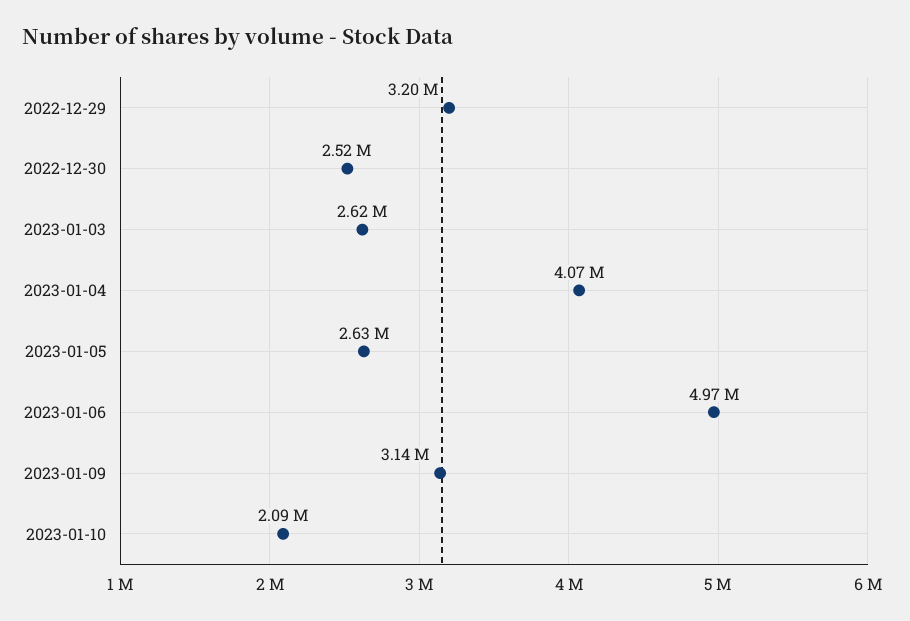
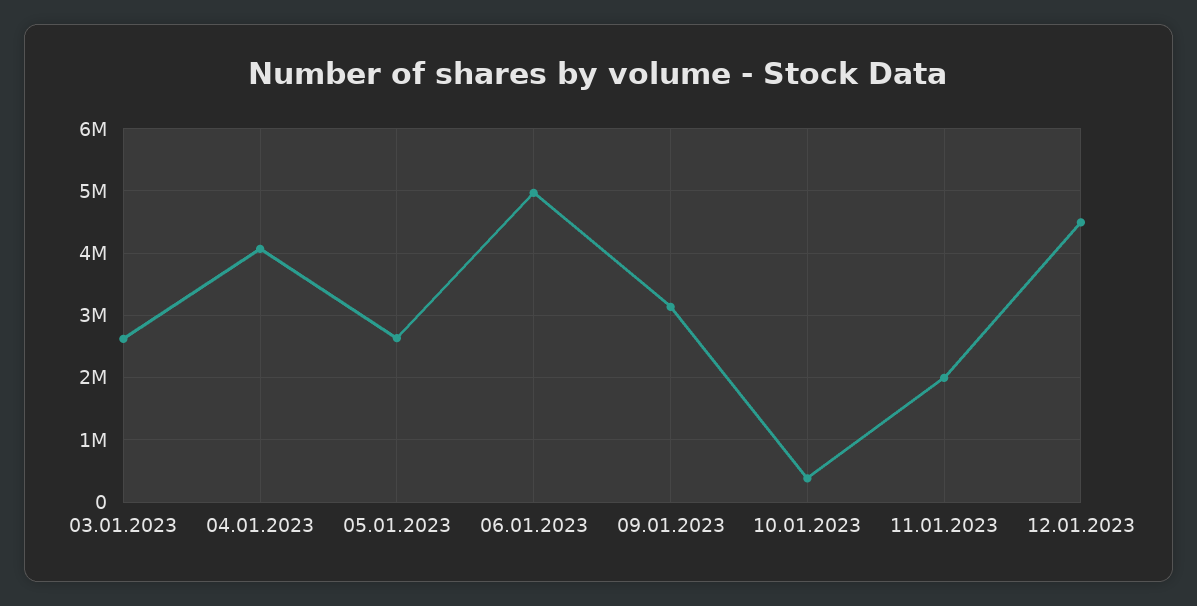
2022-12-29: 3200000 -> none
2022-12-30: 2520000 -> none
2023-01-10: 2090000 -> 400000
11.01.2023: none -> 2000000
12.01.2023: none -> 4500000

